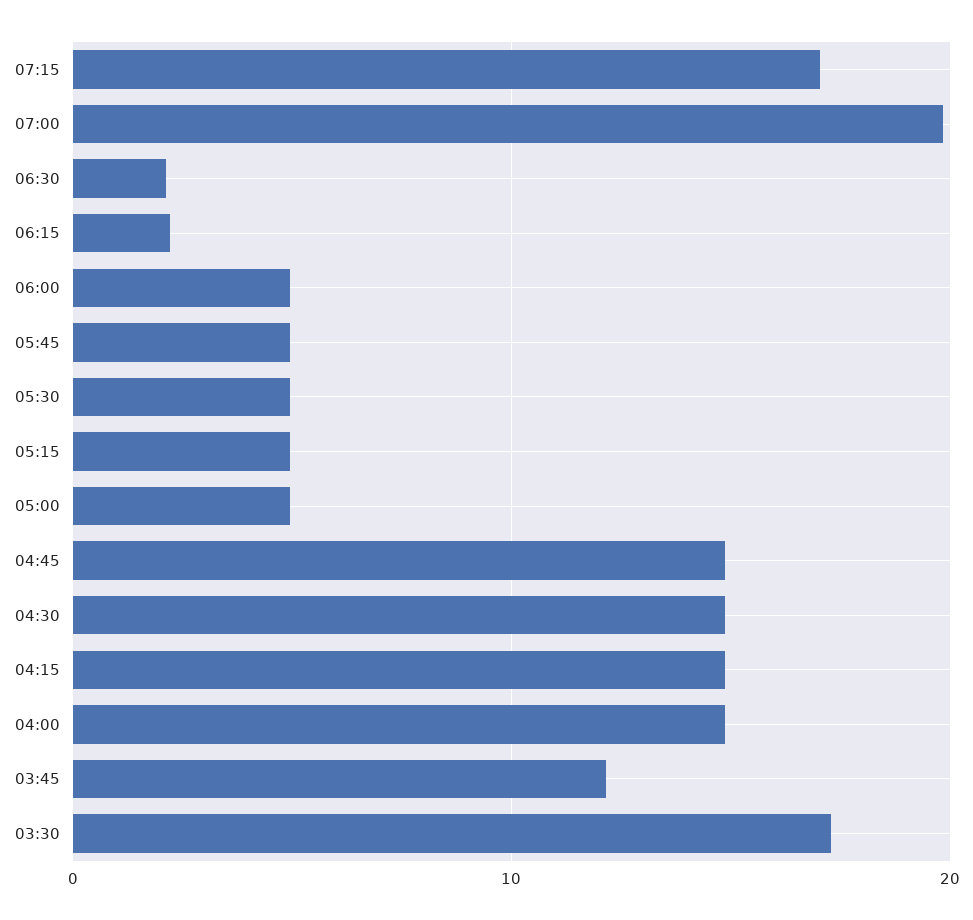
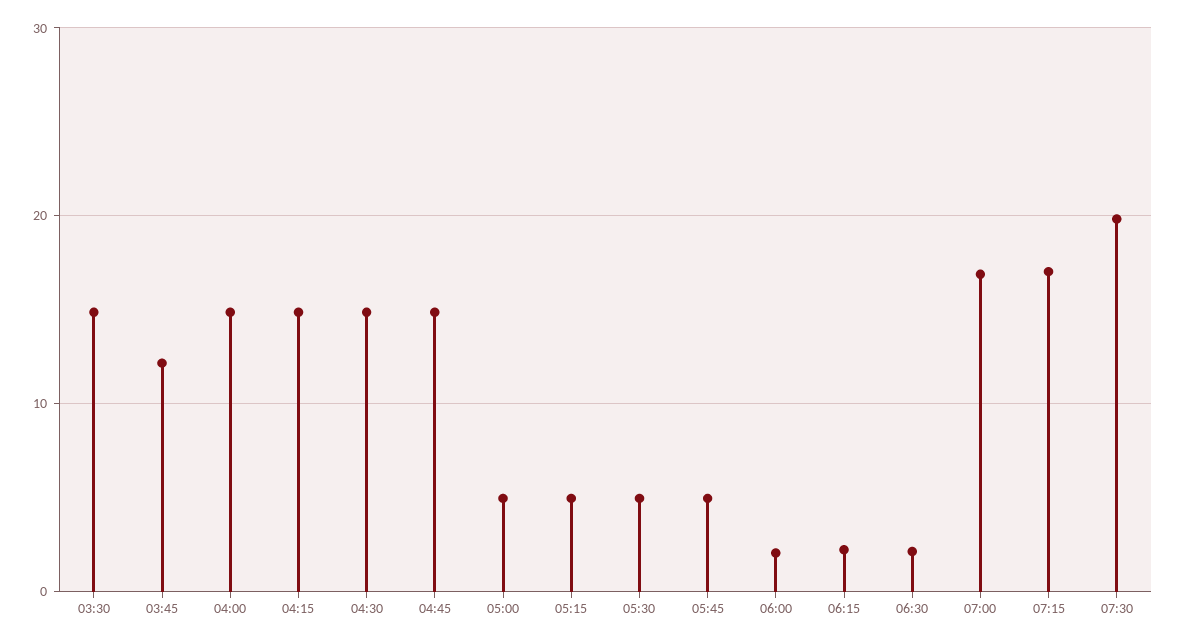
07:00: 20 -> 17
06:00: 5 -> 2
03:30: 17 -> 15
07:30: none -> 20

